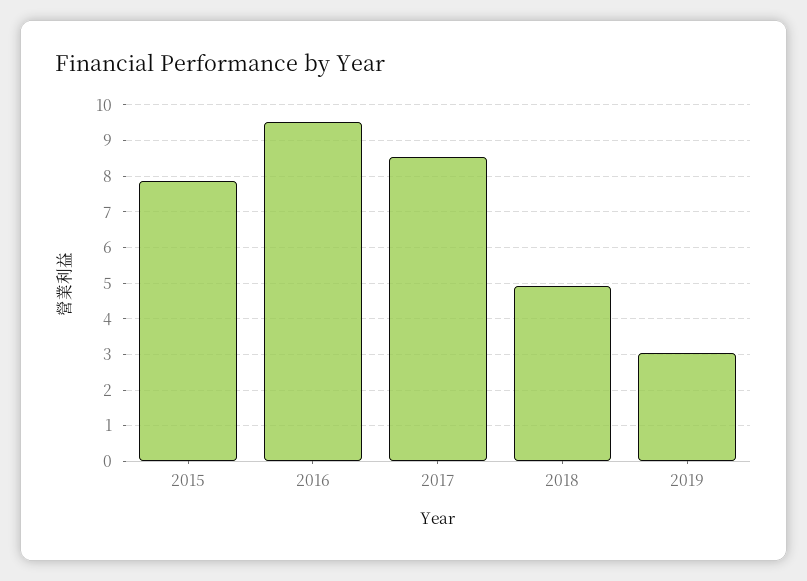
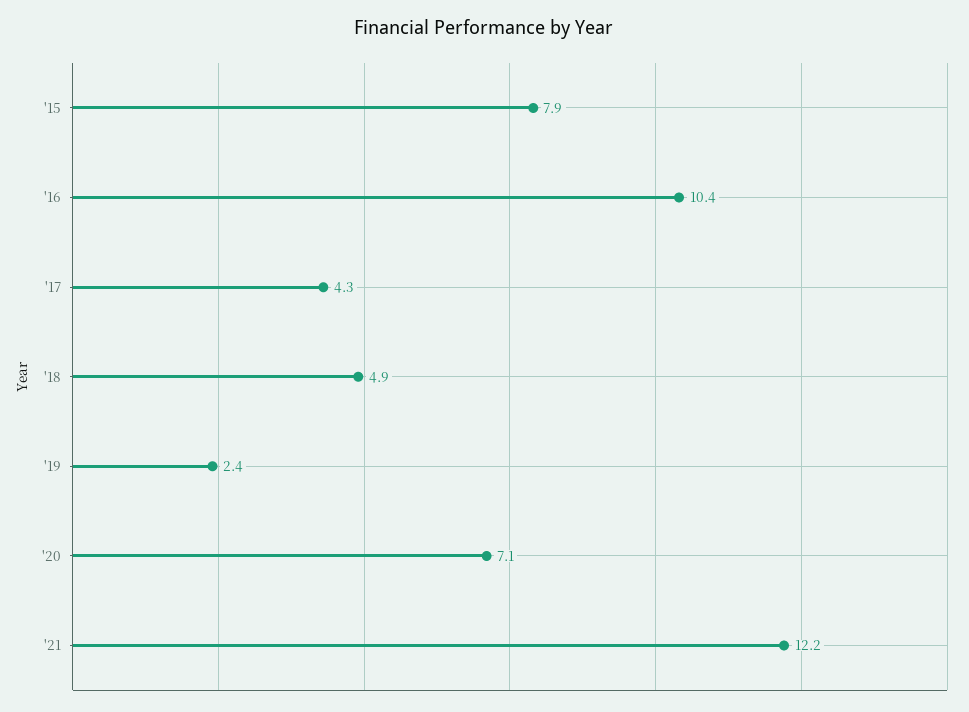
2016: 9.6 -> 10.4
2017: 8.6 -> 4.3
2019: 3 -> 2.4
'20: none -> 7.1
'21: none -> 12.2

